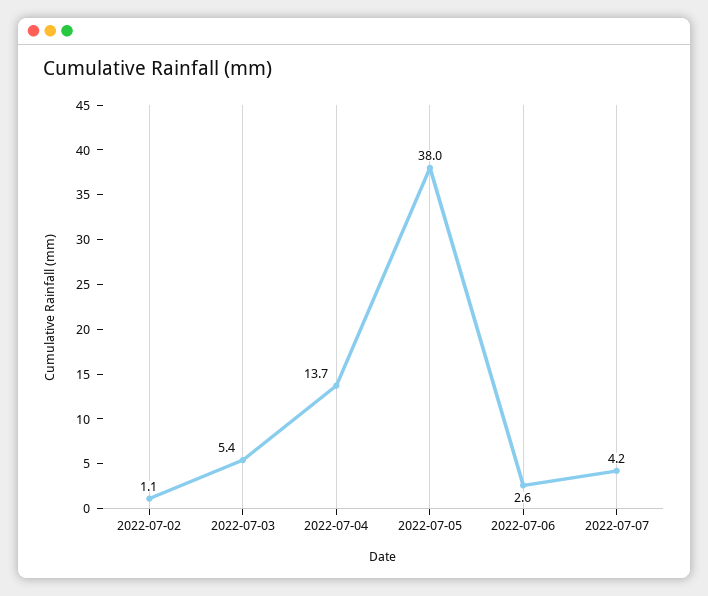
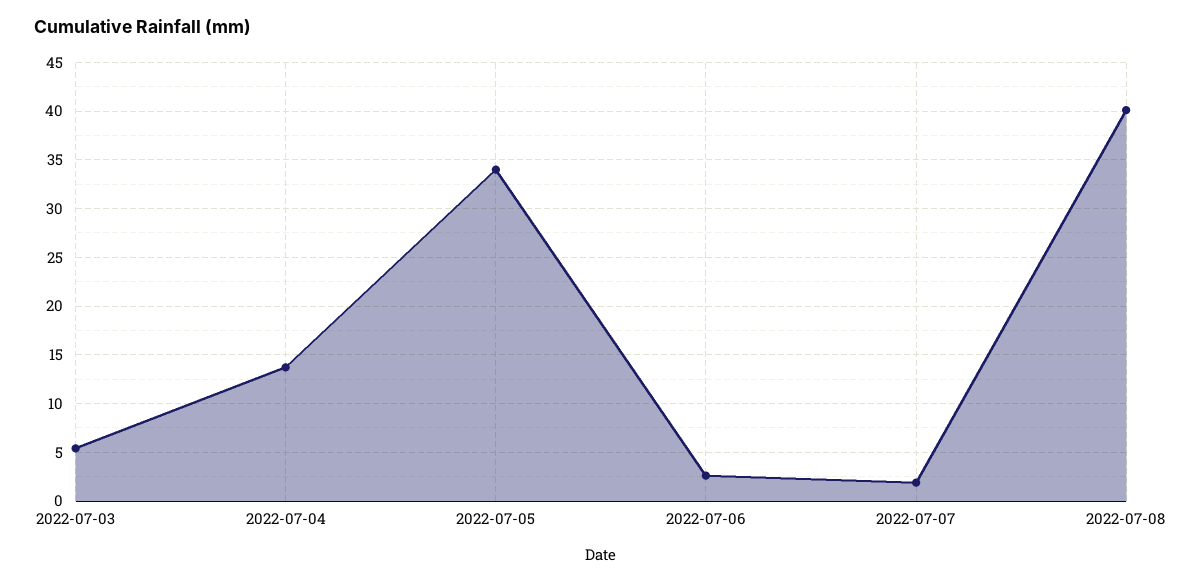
2022-07-02: 1.1 -> none
2022-07-05: 38 -> 34
2022-07-07: 4.2 -> 2
2022-07-08: none -> 40

